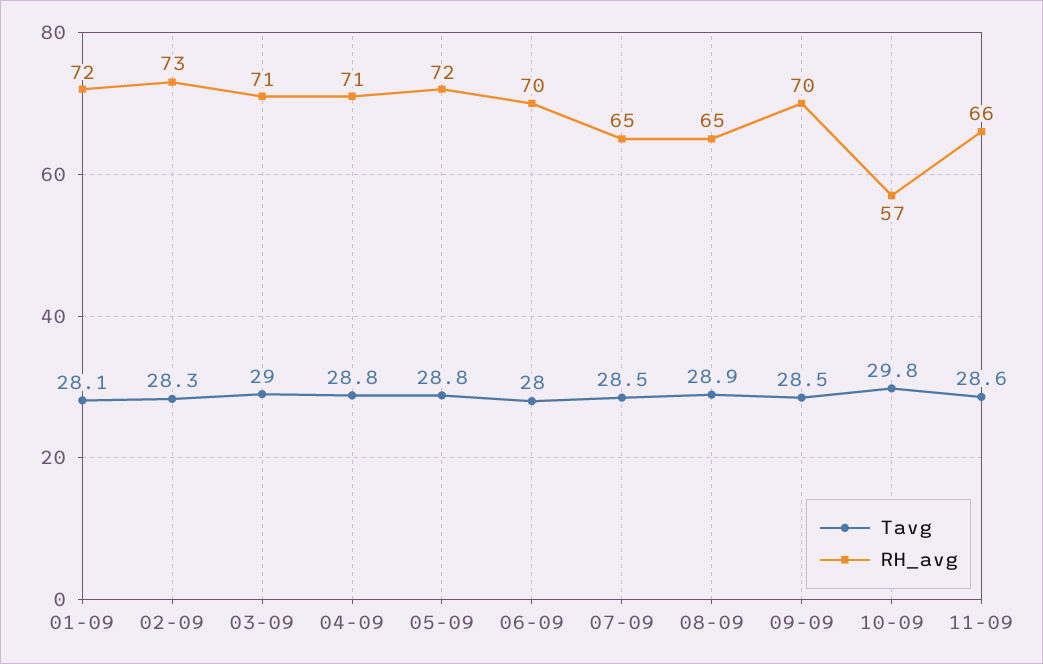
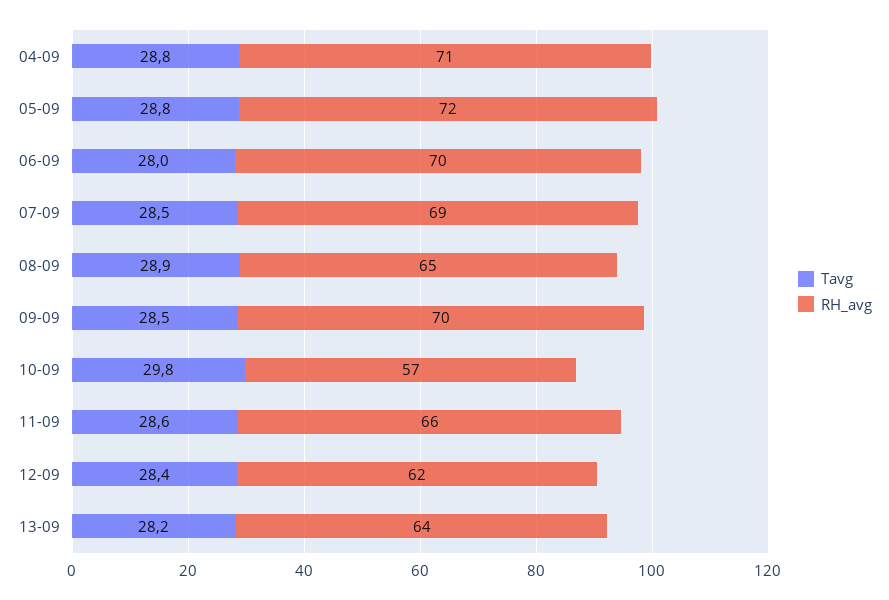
Tavg, 01-09: 28.1 -> none
RH_avg, 01-09: 72 -> none
Tavg, 02-09: 28.3 -> none
RH_avg, 02-09: 73 -> none
Tavg, 03-09: 29 -> none
RH_avg, 03-09: 71 -> none
RH_avg, 07-09: 65 -> 69
Tavg, 12-09: none -> 28.4
RH_avg, 12-09: none -> 62
Tavg, 13-09: none -> 28.2
RH_avg, 13-09: none -> 64

